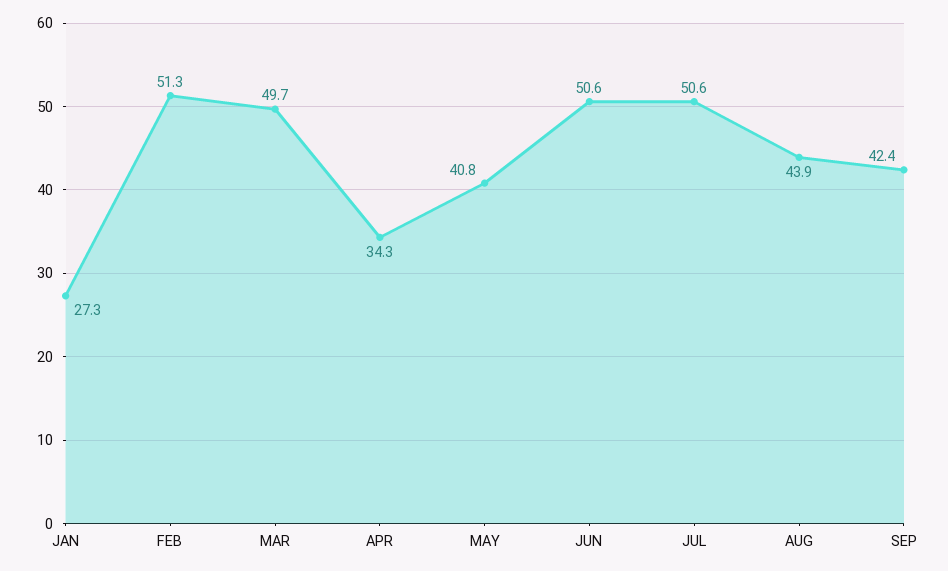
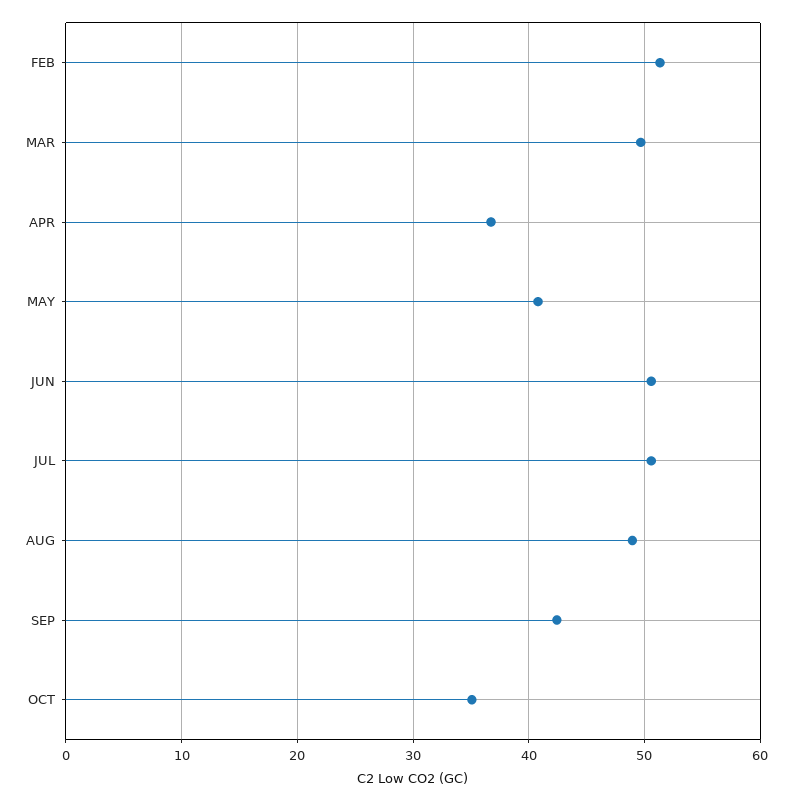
JAN: 27.3 -> none
APR: 34.3 -> 37
AUG: 43.9 -> 49
OCT: none -> 35

